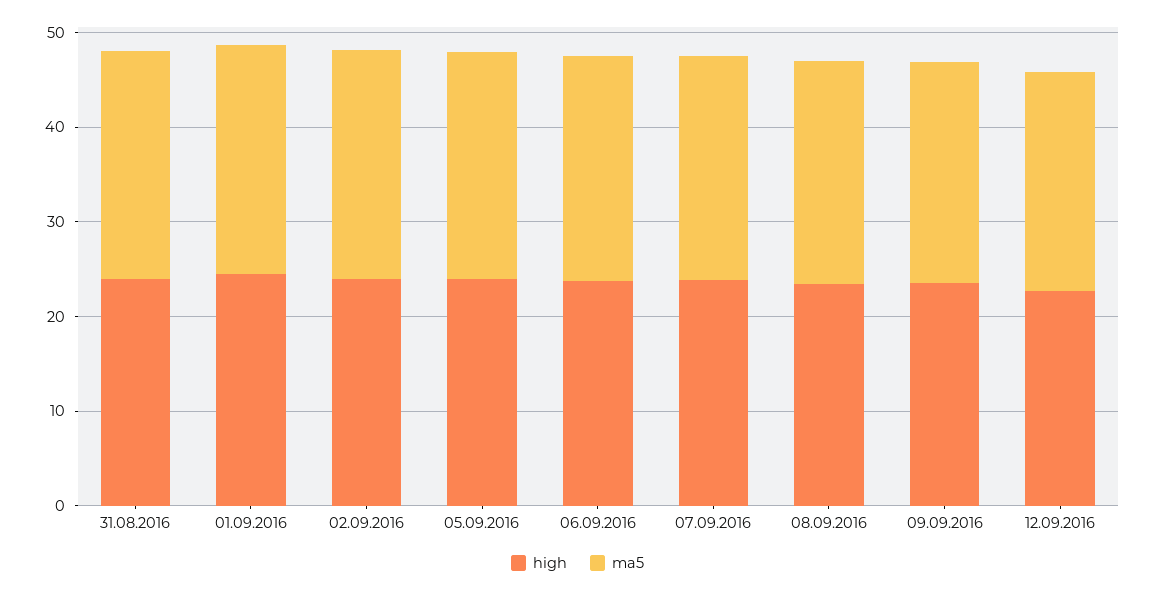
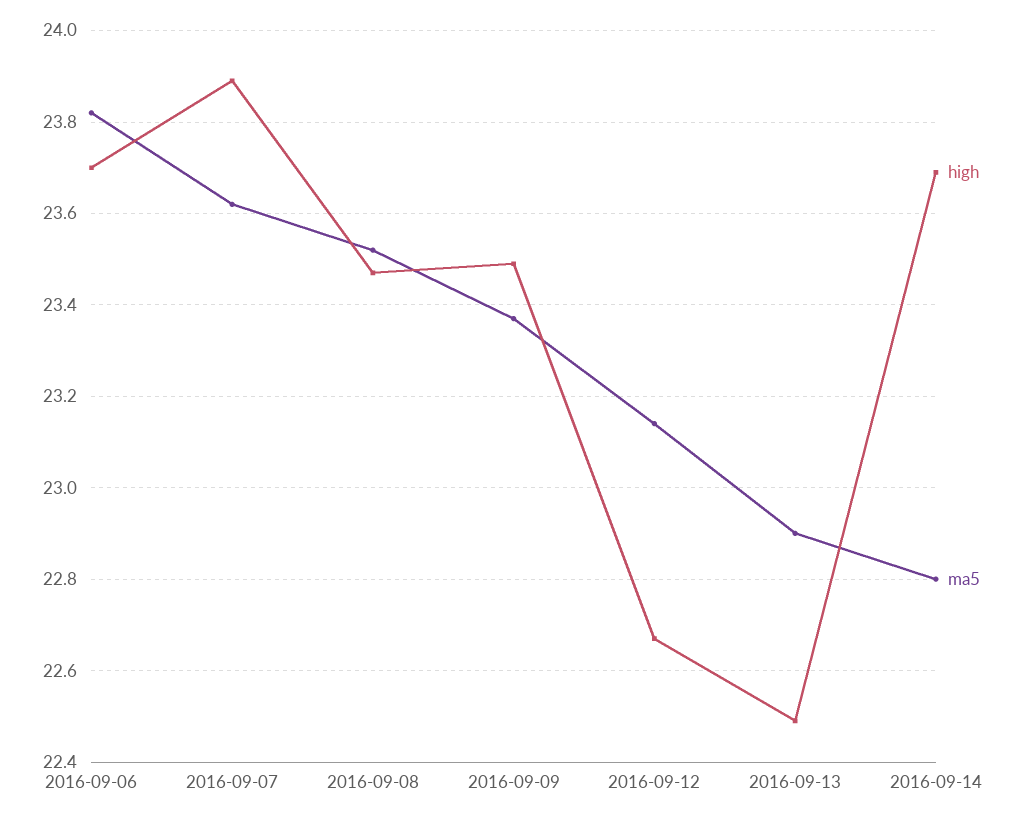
high, 31.08.2016: 24 -> none
ma5, 31.08.2016: 24 -> none
high, 01.09.2016: 24 -> none
ma5, 01.09.2016: 24 -> none
high, 02.09.2016: 24 -> none
ma5, 02.09.2016: 24 -> none
high, 05.09.2016: 24 -> none
ma5, 05.09.2016: 24 -> none
high, 2016-09-13: none -> 22.5
ma5, 2016-09-13: none -> 22.9
high, 2016-09-14: none -> 23.7
ma5, 2016-09-14: none -> 22.8

